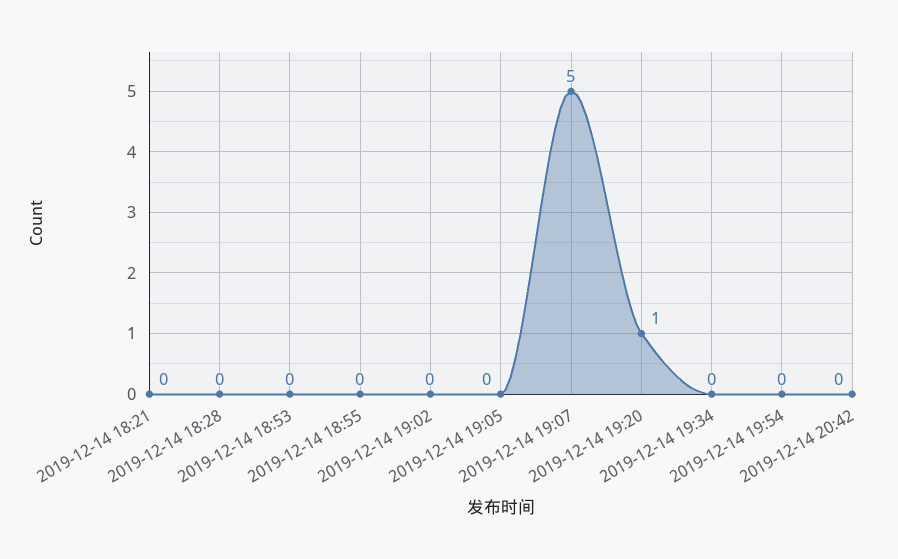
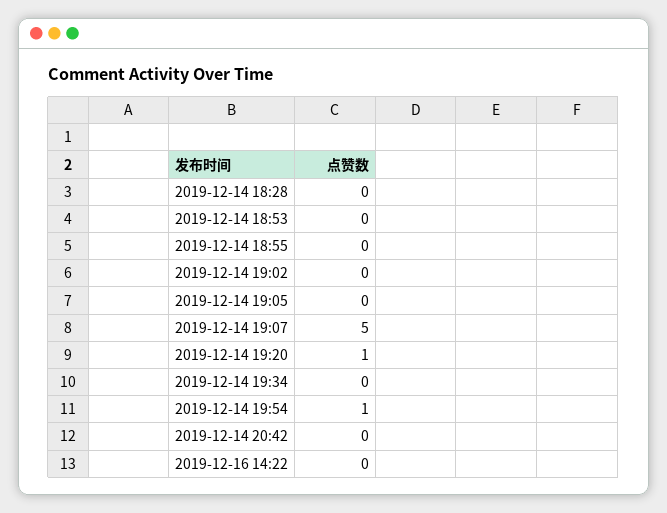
2019-12-14 18:21: 0 -> none
2019-12-14 19:54: 0 -> 1
2019-12-16 14:22: none -> 0

